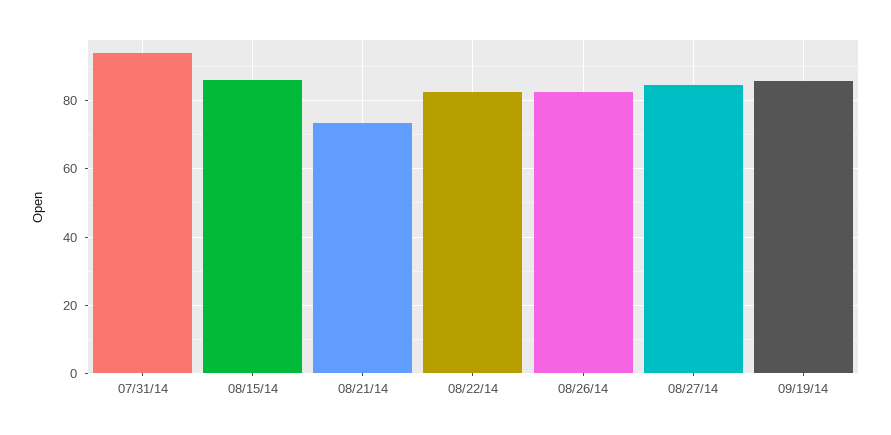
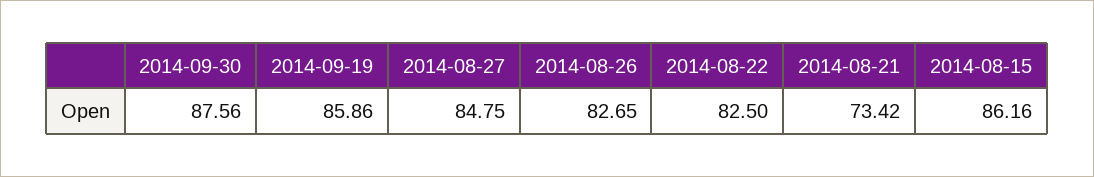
07/31/14: 94 -> none
2014-09-30: none -> 87.56

